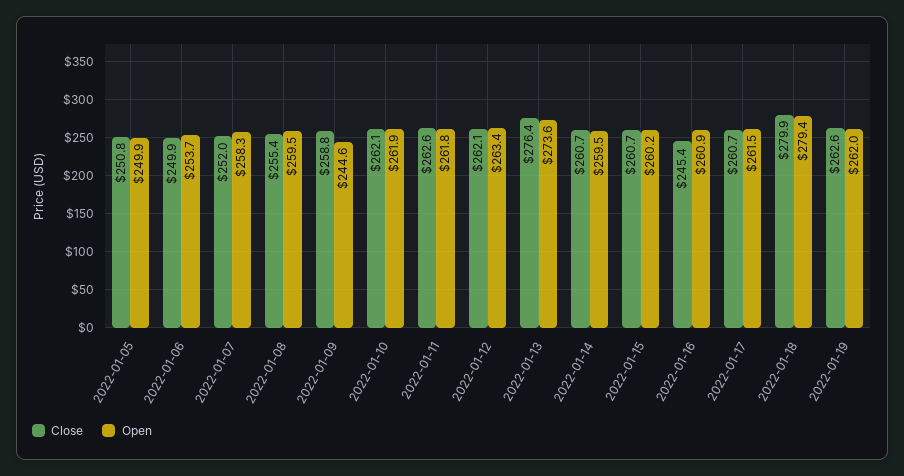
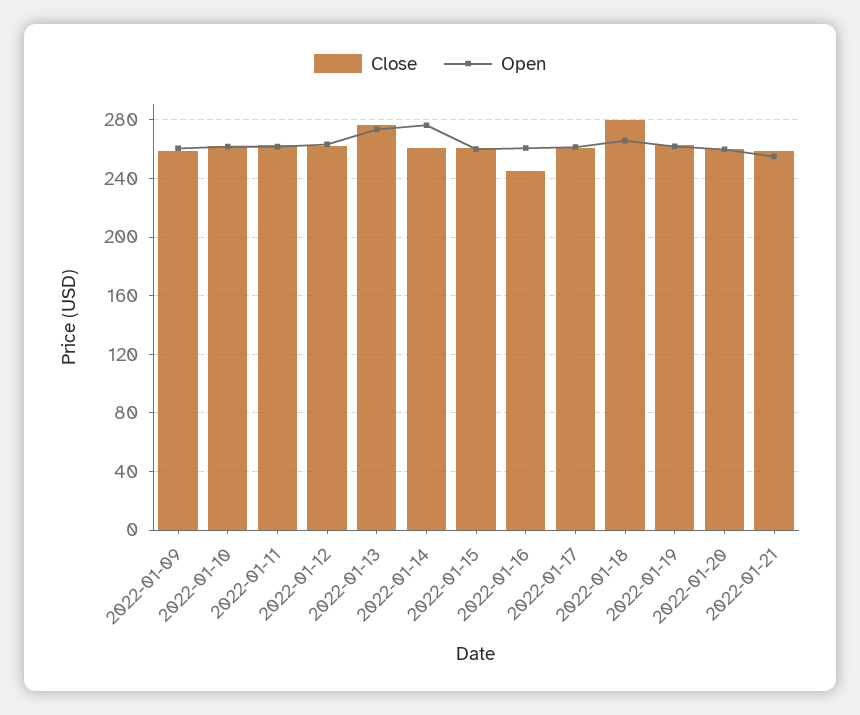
Close, 2022-01-05: 250.8 -> none
Open, 2022-01-05: 249.9 -> none
Close, 2022-01-06: 249.9 -> none
Open, 2022-01-06: 253.7 -> none
Close, 2022-01-07: 252 -> none
Open, 2022-01-07: 258.3 -> none
Close, 2022-01-08: 255.4 -> none
Open, 2022-01-08: 259.5 -> none
Open, 2022-01-09: 244.6 -> 260
Open, 2022-01-14: 259.5 -> 275
Open, 2022-01-18: 279.4 -> 265
Close, 2022-01-20: none -> 260
Open, 2022-01-20: none -> 260
Close, 2022-01-21: none -> 260
Open, 2022-01-21: none -> 255

